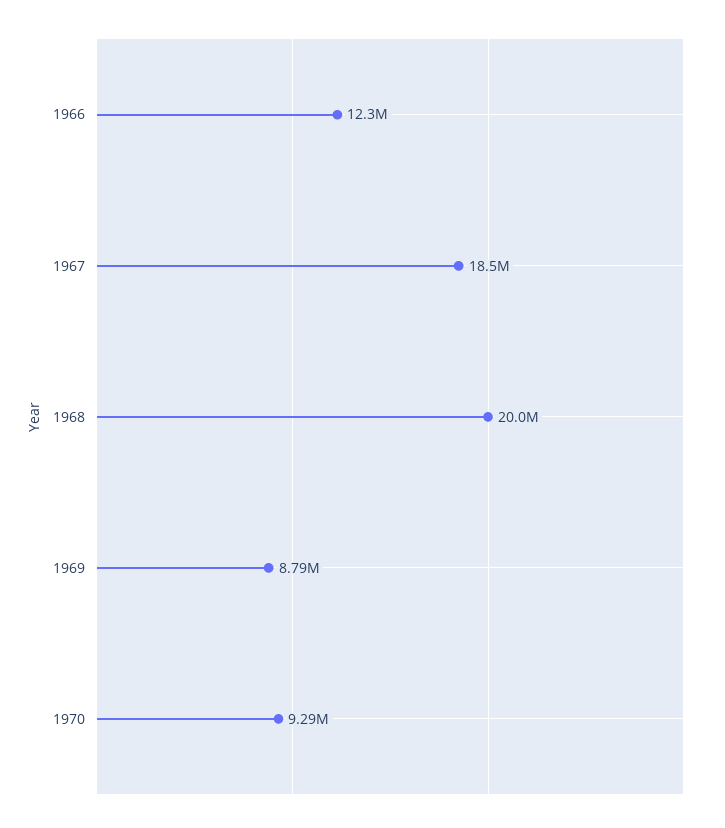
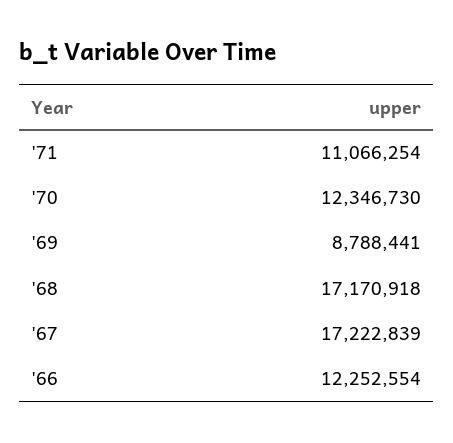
1967: 18500000 -> 17222839
1968: 20000000 -> 17170918
1970: 9290000 -> 12346730
'71: none -> 11066254

